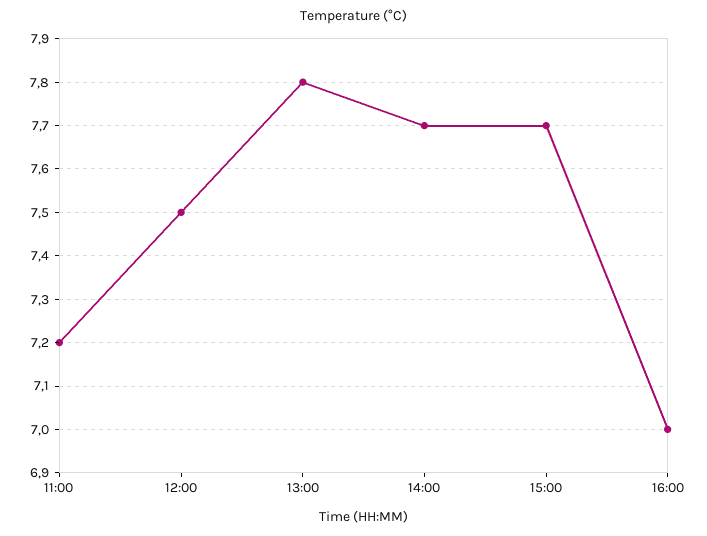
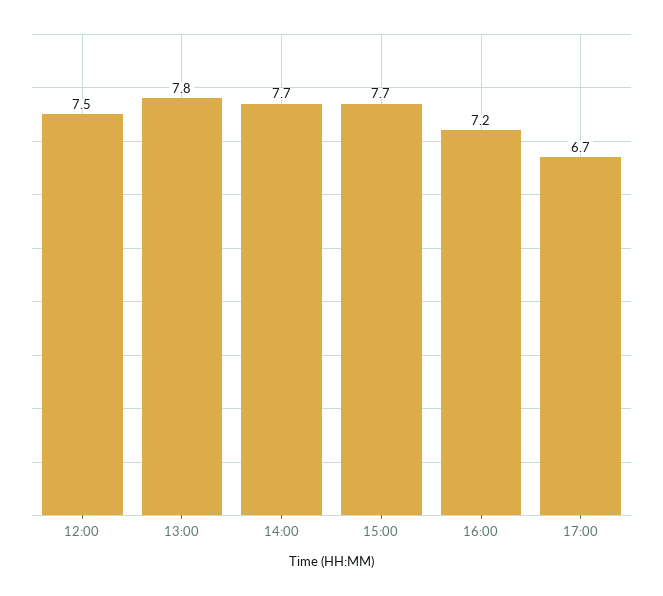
11:00: 7.2 -> none
16:00: 7 -> 7.2
17:00: none -> 6.7

